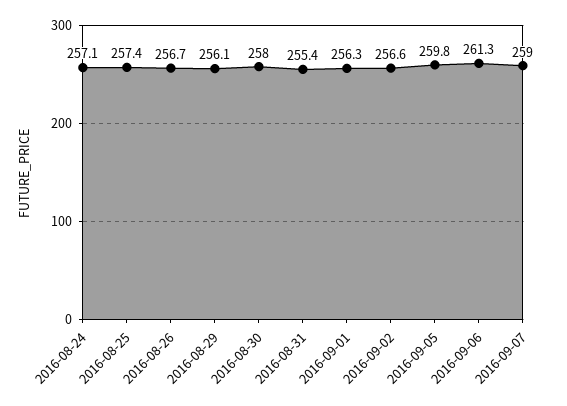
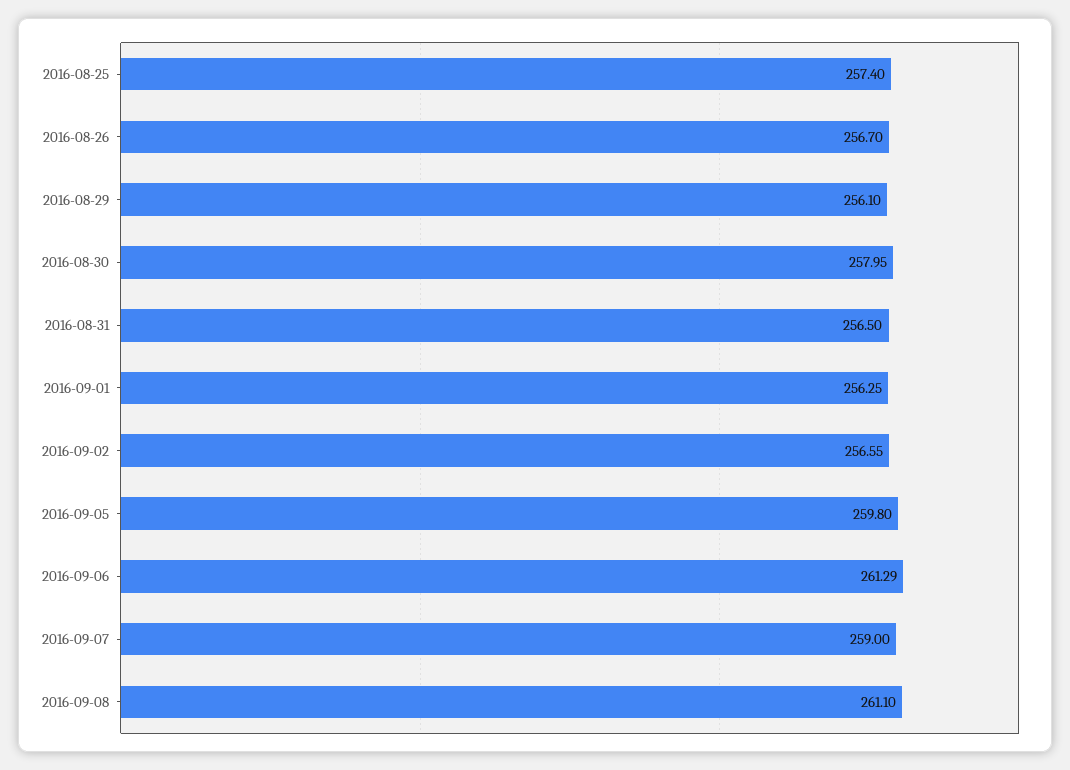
2016-08-24: 257.1 -> none
2016-08-31: 255.4 -> 256.5
2016-09-08: none -> 261.1

